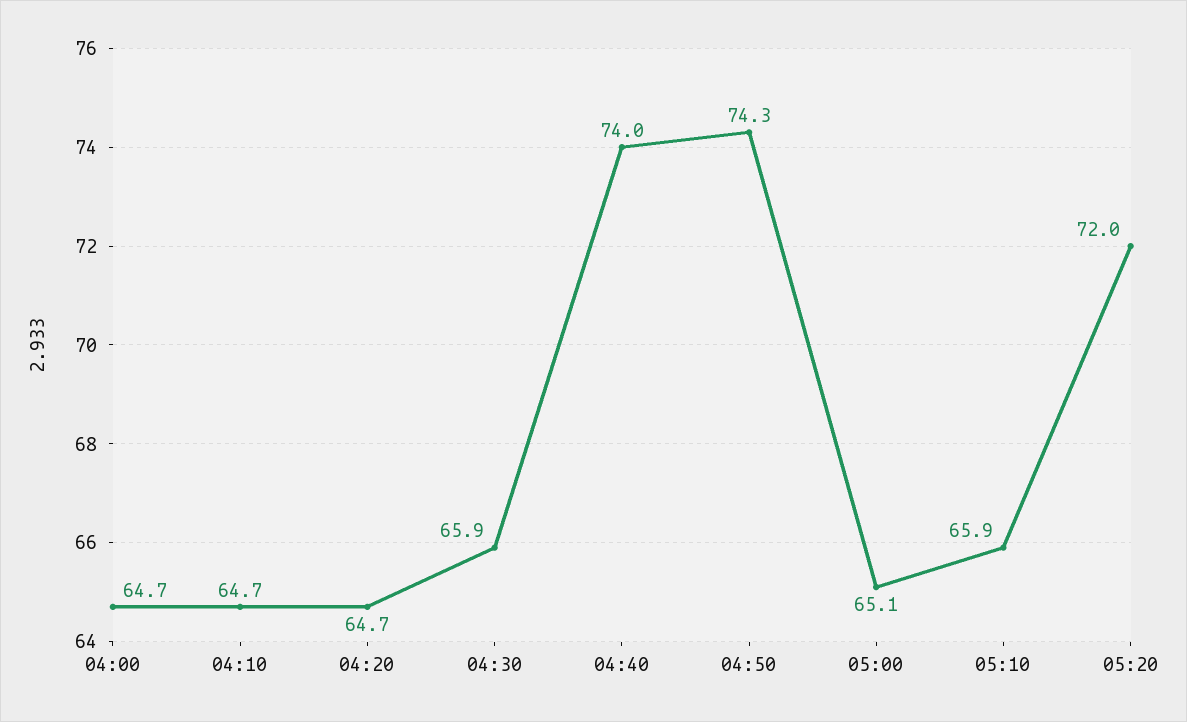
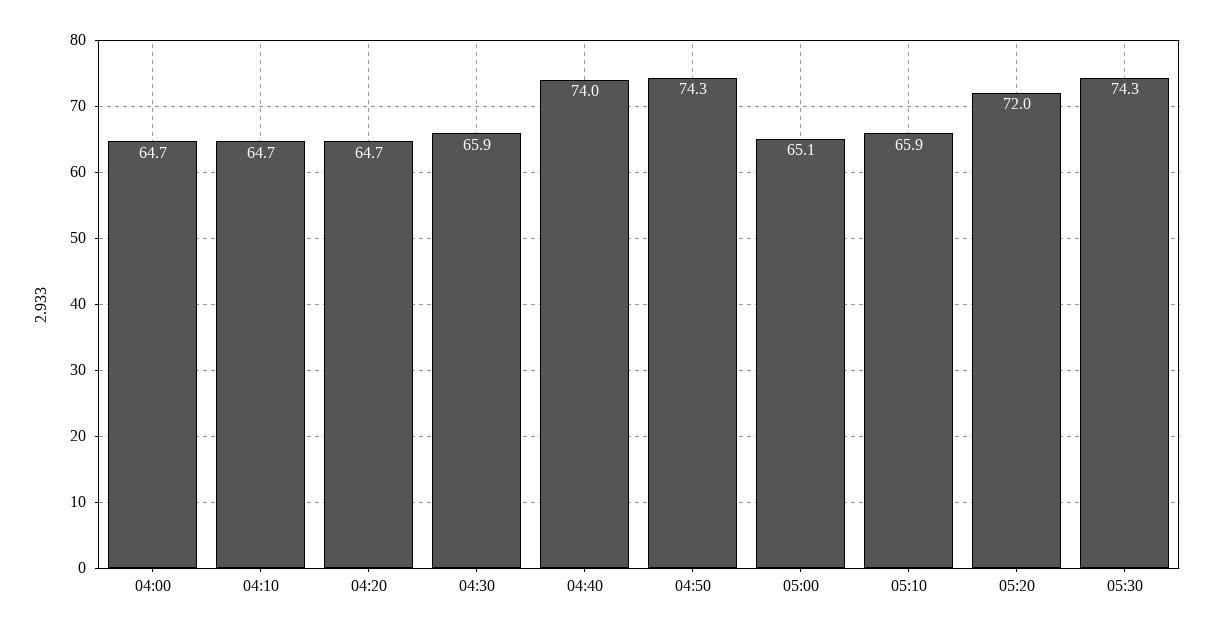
05:30: none -> 74.3

